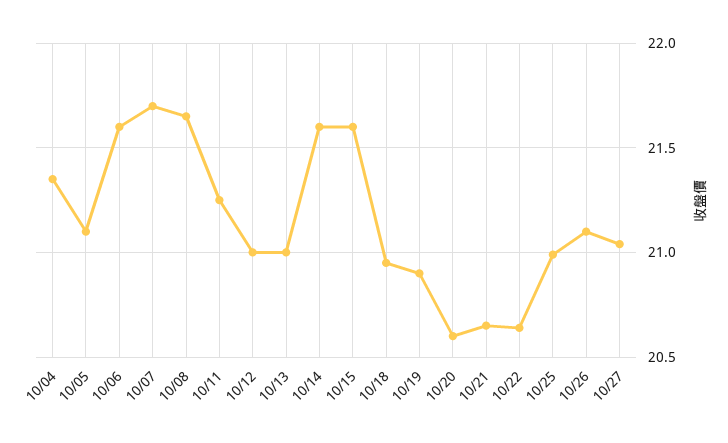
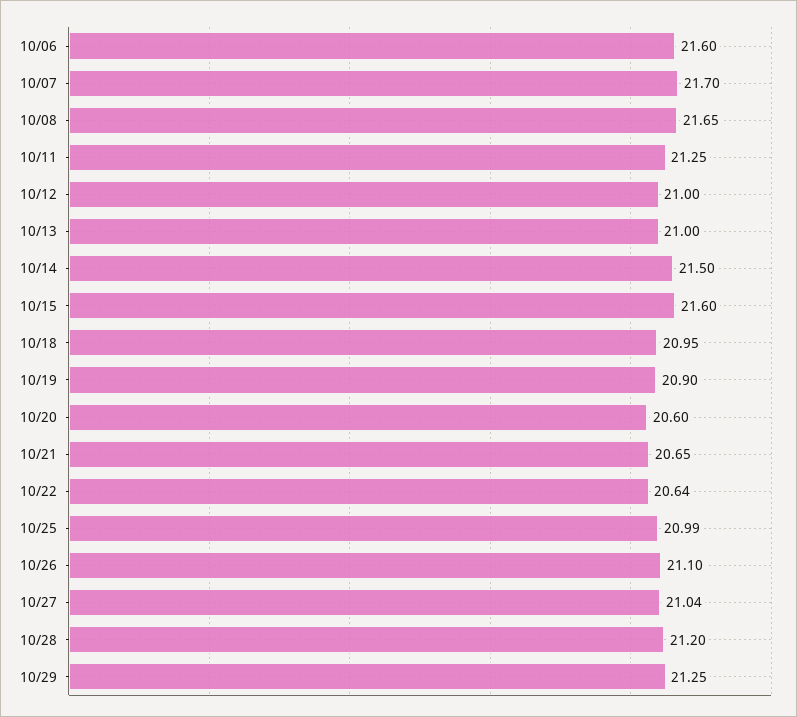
10/04: 21.35 -> none
10/05: 21.1 -> none
10/14: 21.6 -> 21.5
10/28: none -> 21.2
10/29: none -> 21.25

